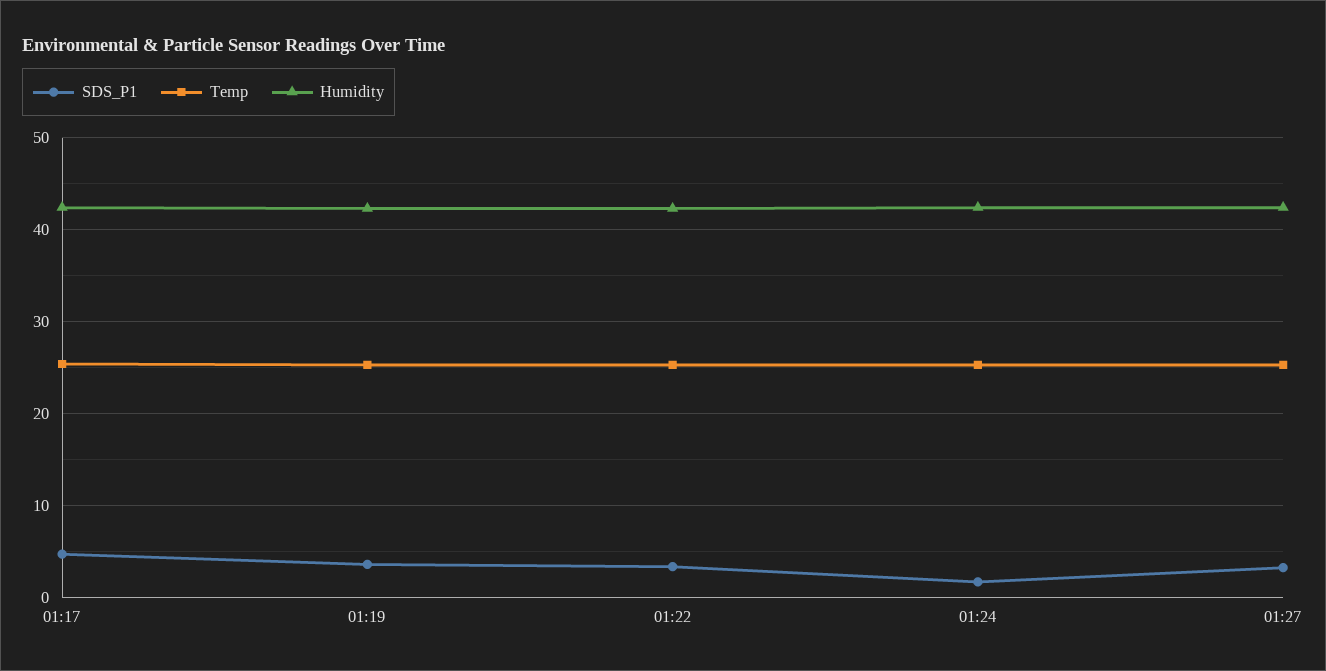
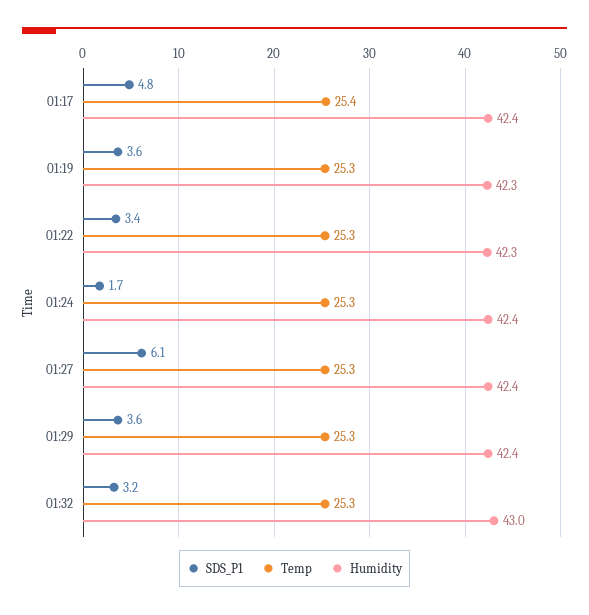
SDS_P1, 01:27: 3 -> 6.1
SDS_P1, 01:29: none -> 3.6
Temp, 01:29: none -> 25.3
Humidity, 01:29: none -> 42.4
SDS_P1, 01:32: none -> 3.2
Temp, 01:32: none -> 25.3
Humidity, 01:32: none -> 43

